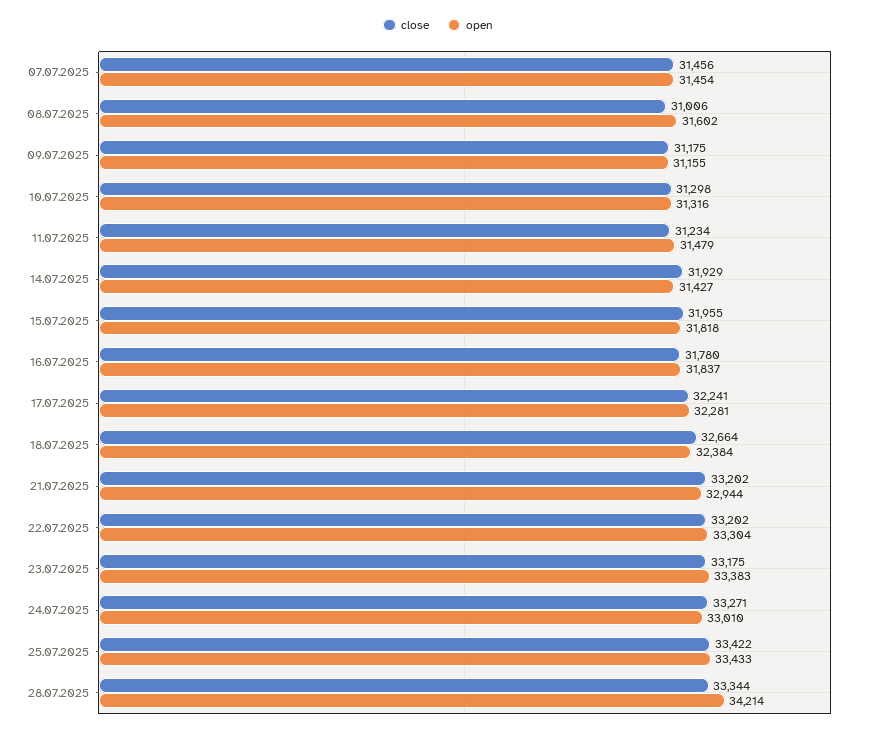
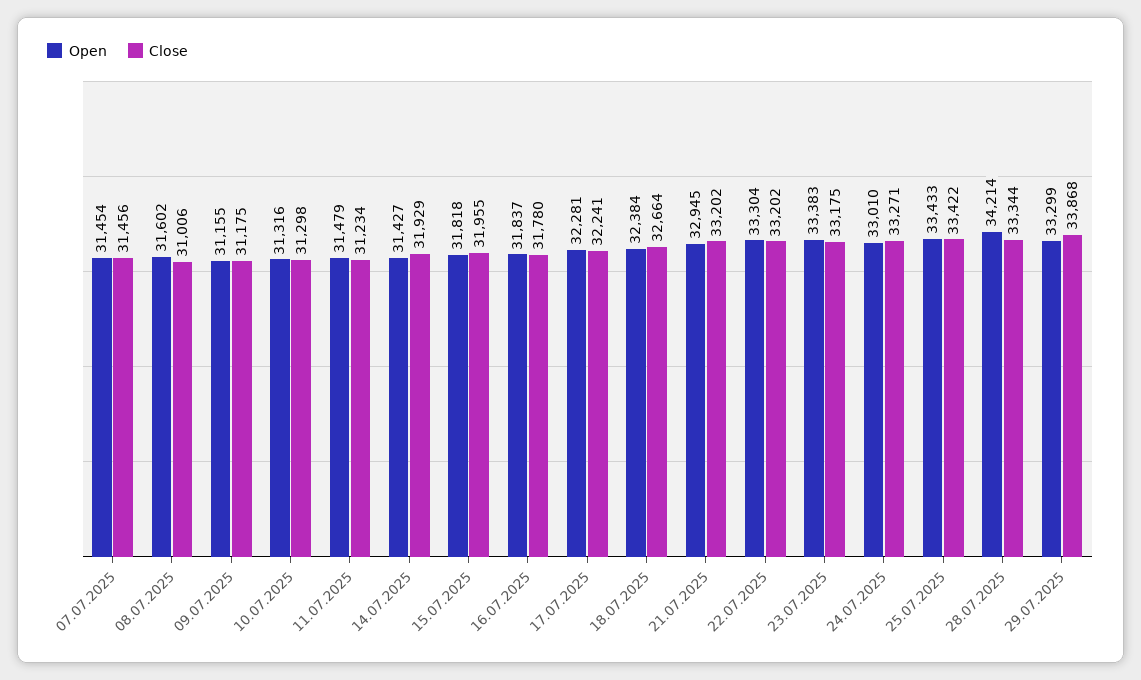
open, 21.07.2025: 32944 -> 32945
open, 29.07.2025: none -> 33299
close, 29.07.2025: none -> 33868

